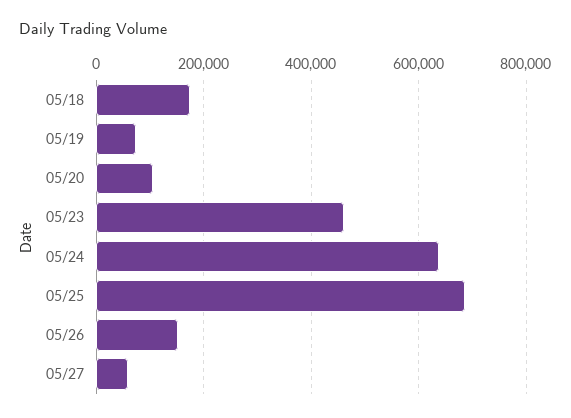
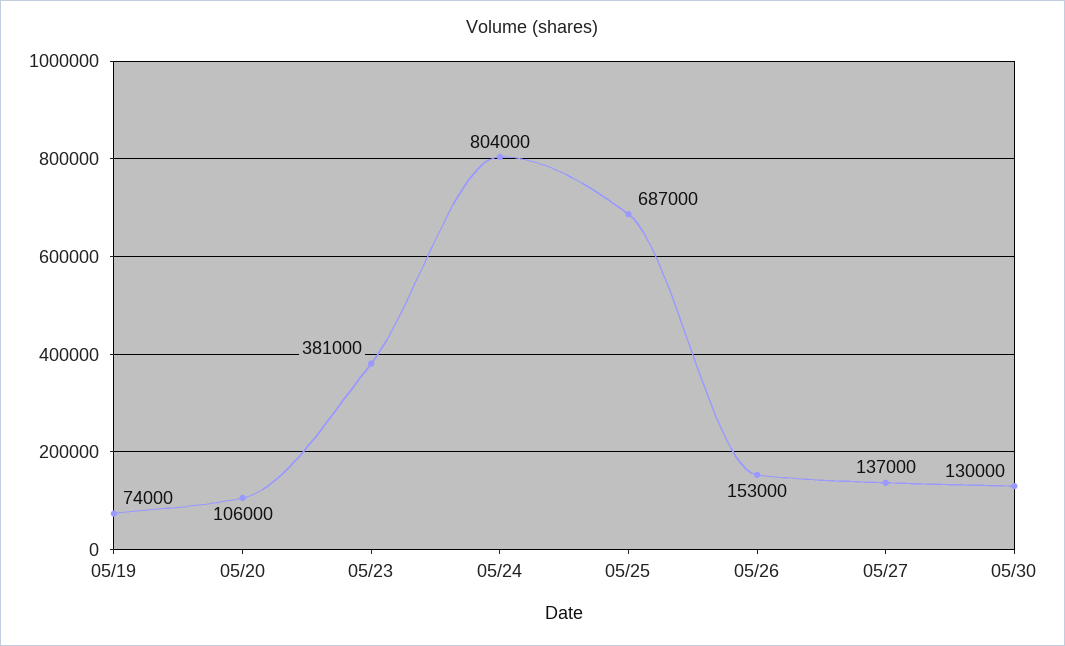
05/18: 180000 -> none
05/23: 460000 -> 381000
05/24: 640000 -> 804000
05/27: 60000 -> 137000
05/30: none -> 130000

